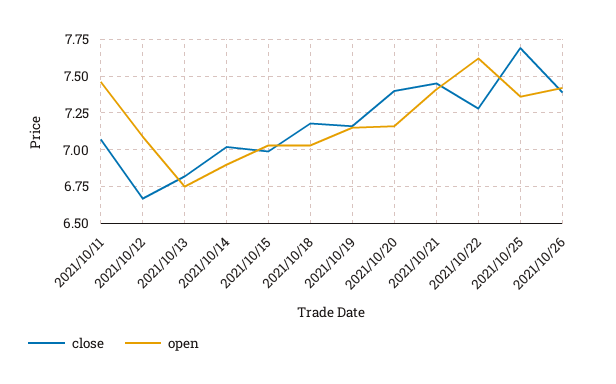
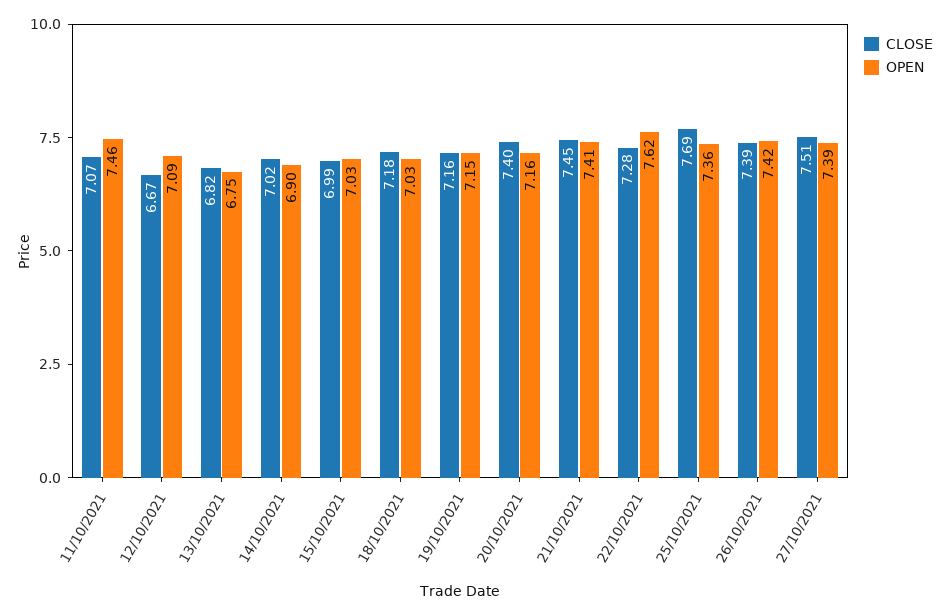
close, 27/10/2021: none -> 7.51
open, 27/10/2021: none -> 7.39

